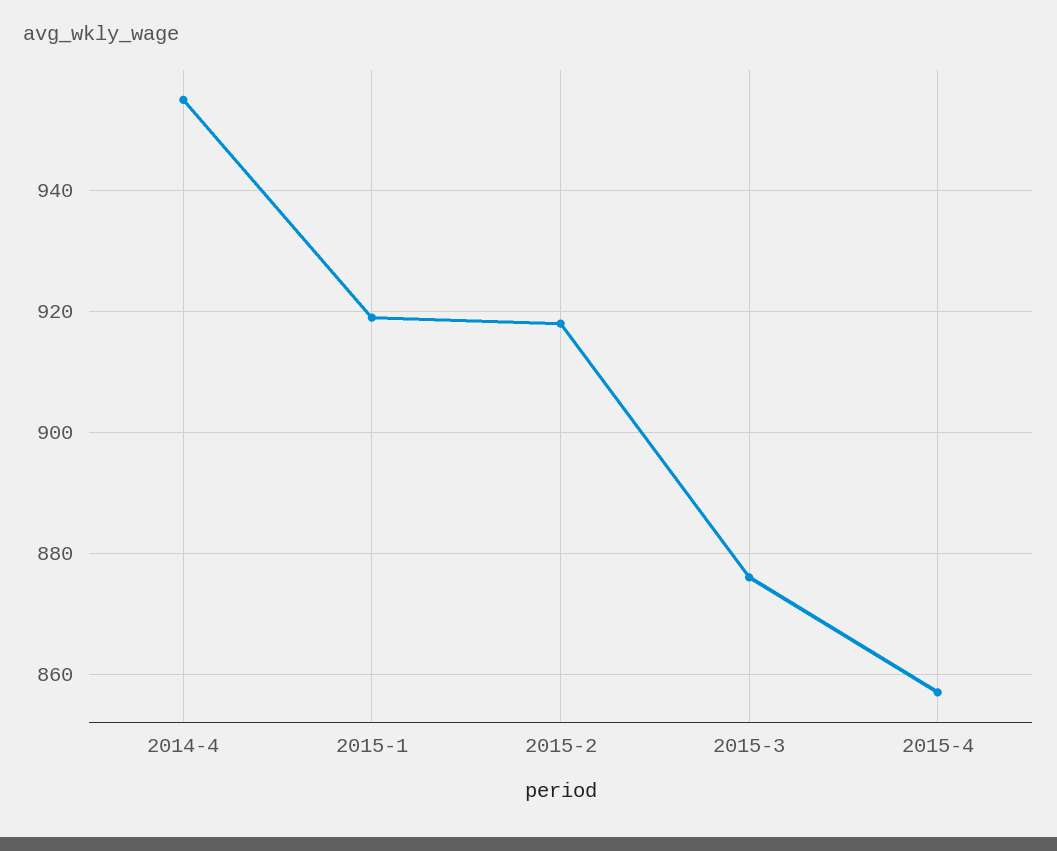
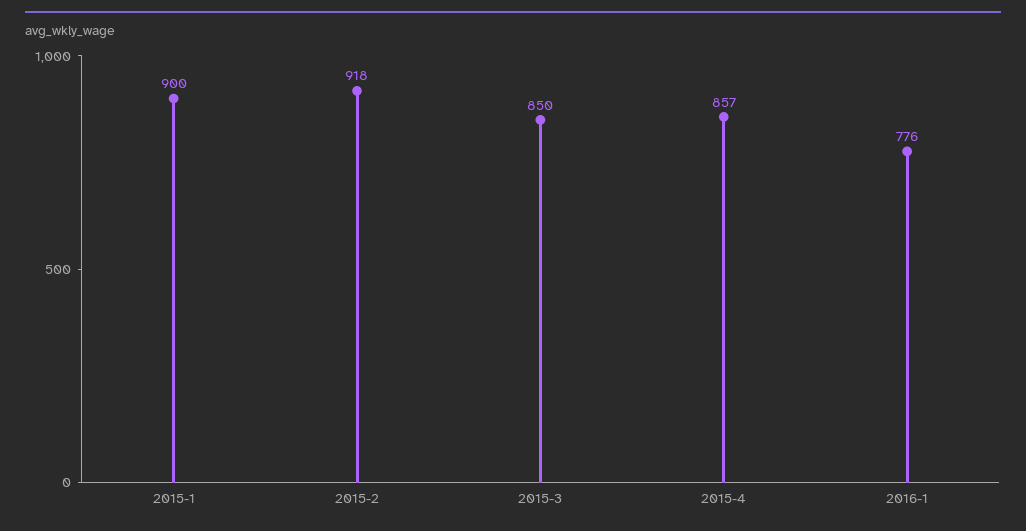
2014-4: 955 -> none
2015-1: 920 -> 900
2015-3: 875 -> 850
2016-1: none -> 776

